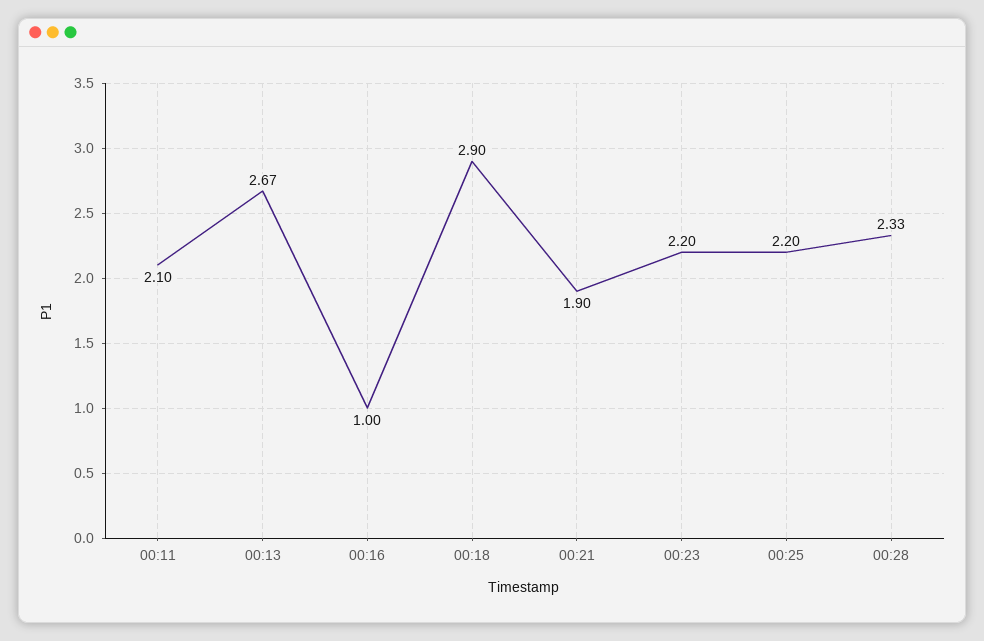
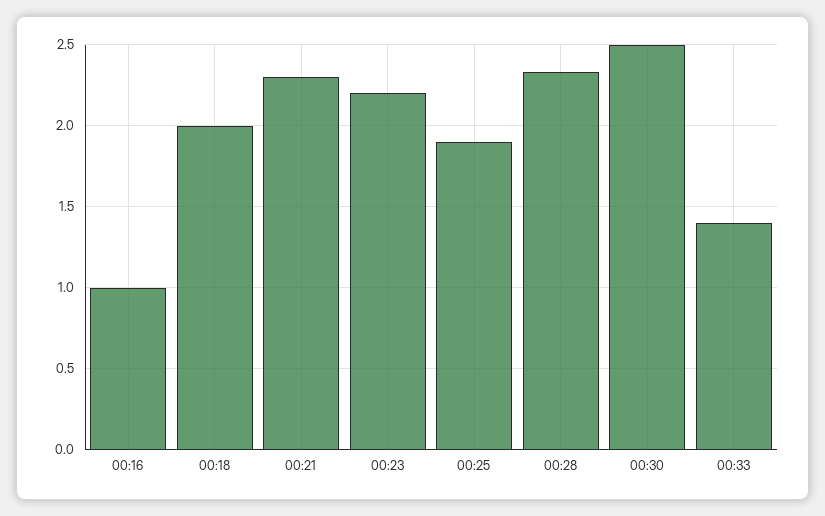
00:11: 2.1 -> none
00:13: 2.67 -> none
00:18: 2.9 -> 2
00:21: 1.9 -> 2.3
00:25: 2.2 -> 1.9
00:30: none -> 2.5
00:33: none -> 1.4

